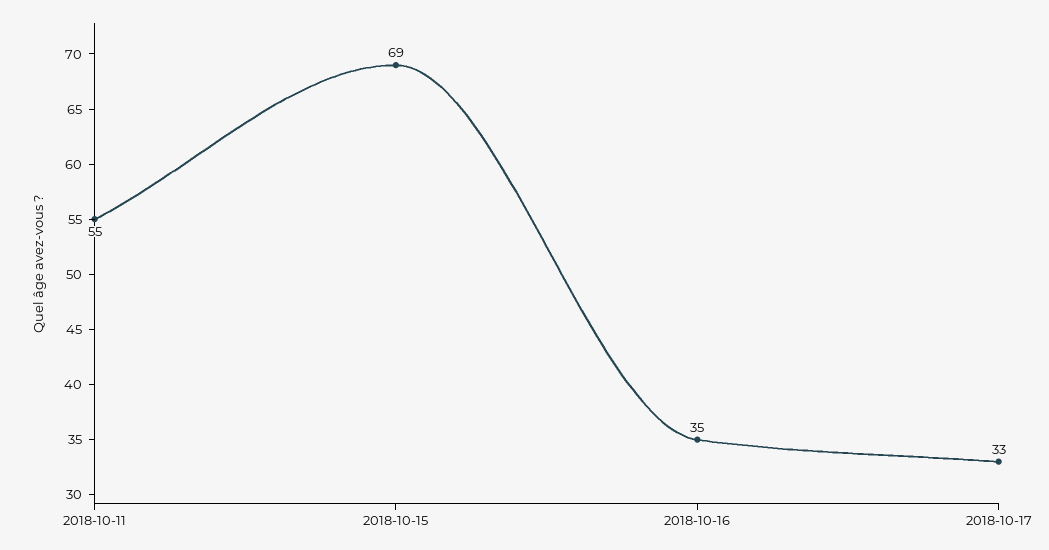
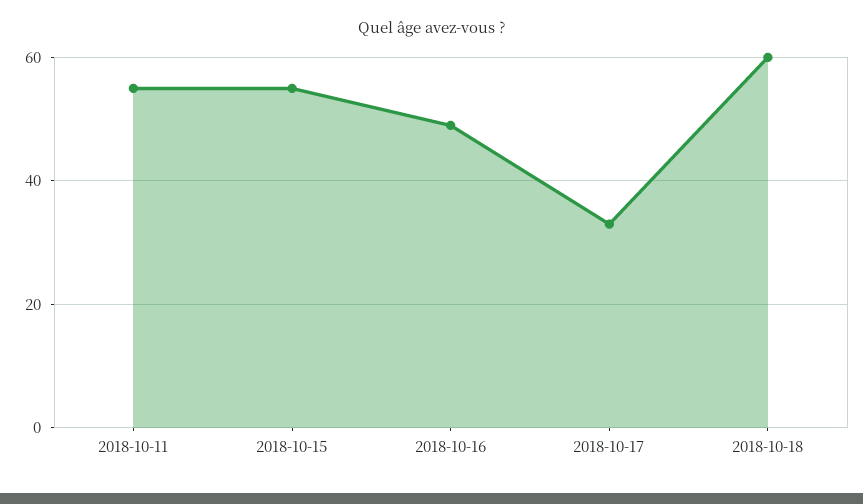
2018-10-15: 69 -> 55
2018-10-16: 35 -> 50
2018-10-18: none -> 60

